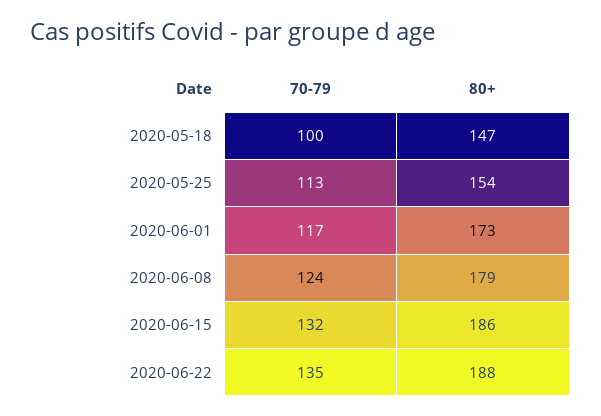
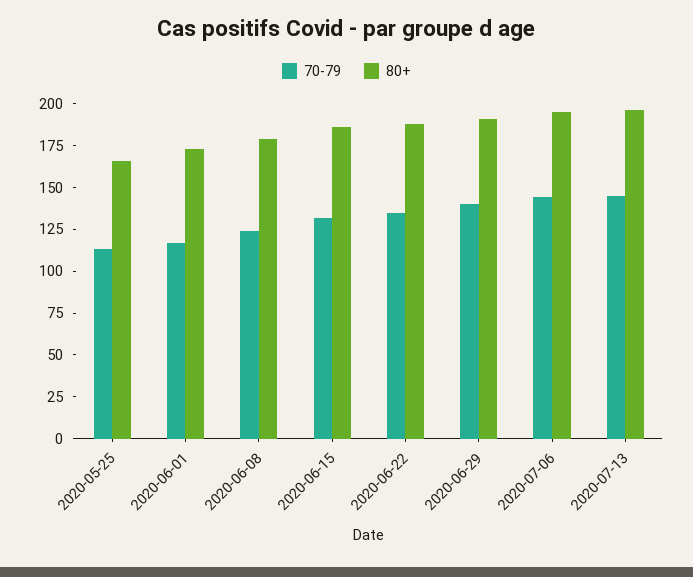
70-79, 2020-05-18: 100 -> none
80+, 2020-05-18: 147 -> none
80+, 2020-05-25: 154 -> 165
70-79, 2020-06-29: none -> 140
80+, 2020-06-29: none -> 190
70-79, 2020-07-06: none -> 145
80+, 2020-07-06: none -> 195
70-79, 2020-07-13: none -> 145
80+, 2020-07-13: none -> 195

